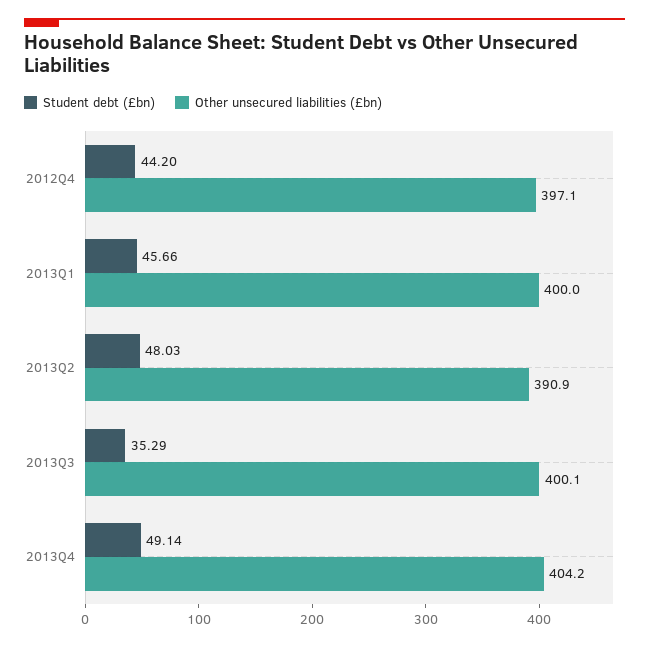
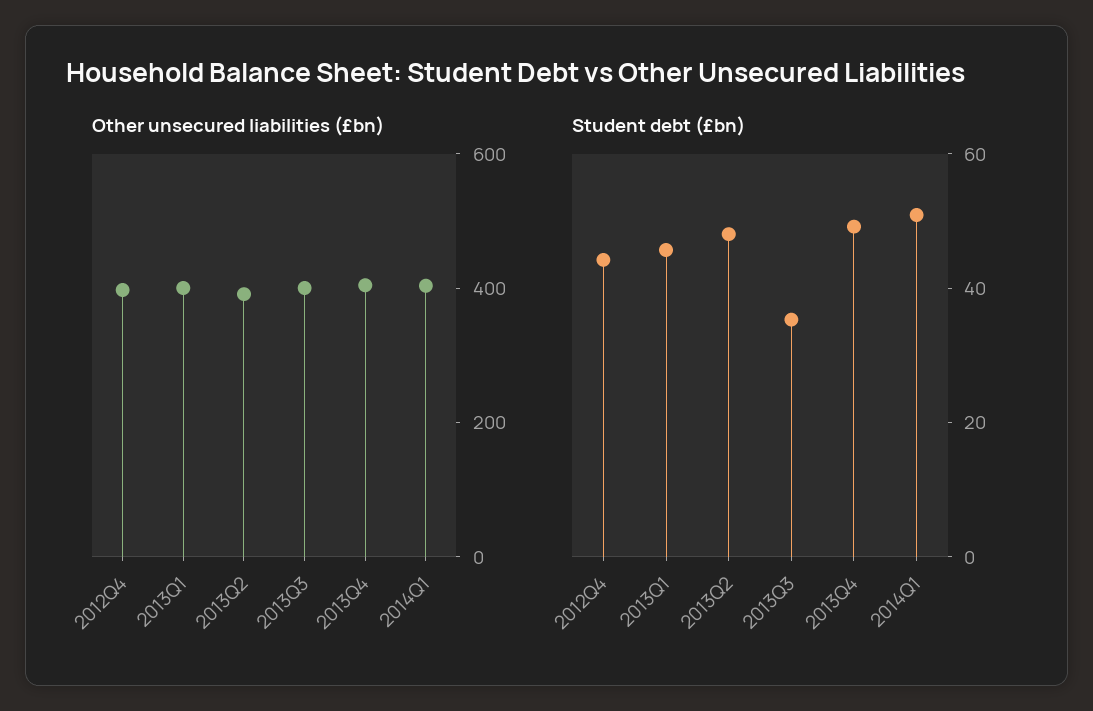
Other unsecured liabilities (£bn), 2014Q1: none -> 400
Student debt (£bn), 2014Q1: none -> 50

